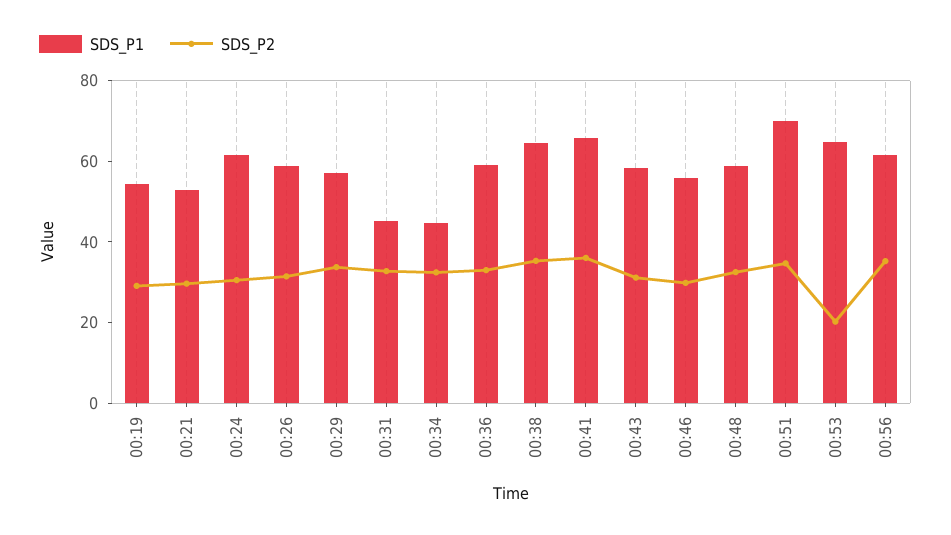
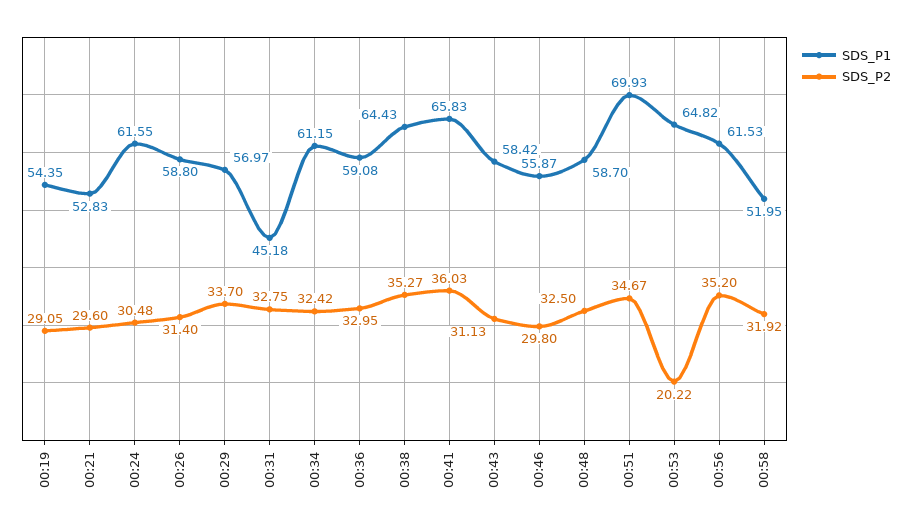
SDS_P1, 00:34: 45 -> 61.15
SDS_P1, 00:58: none -> 51.95
SDS_P2, 00:58: none -> 31.92

